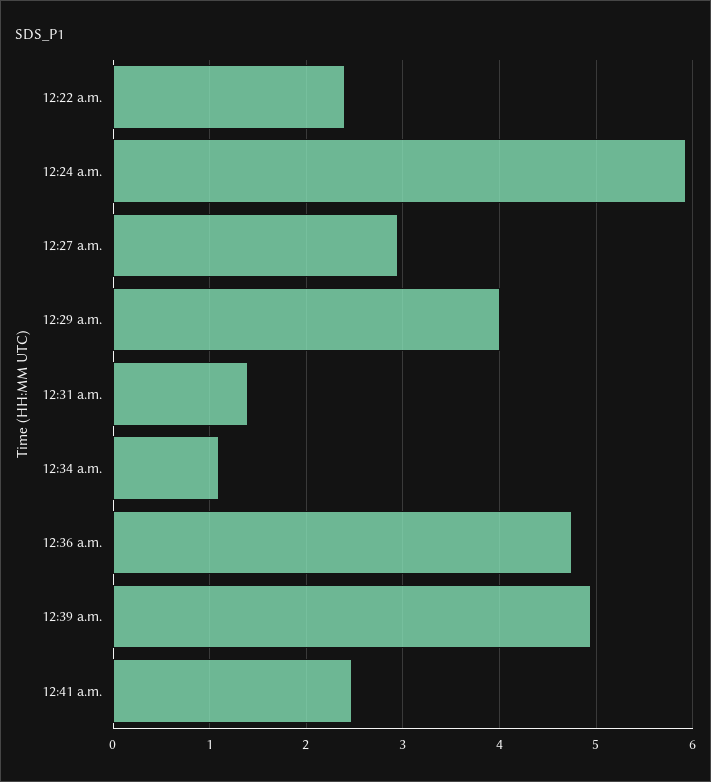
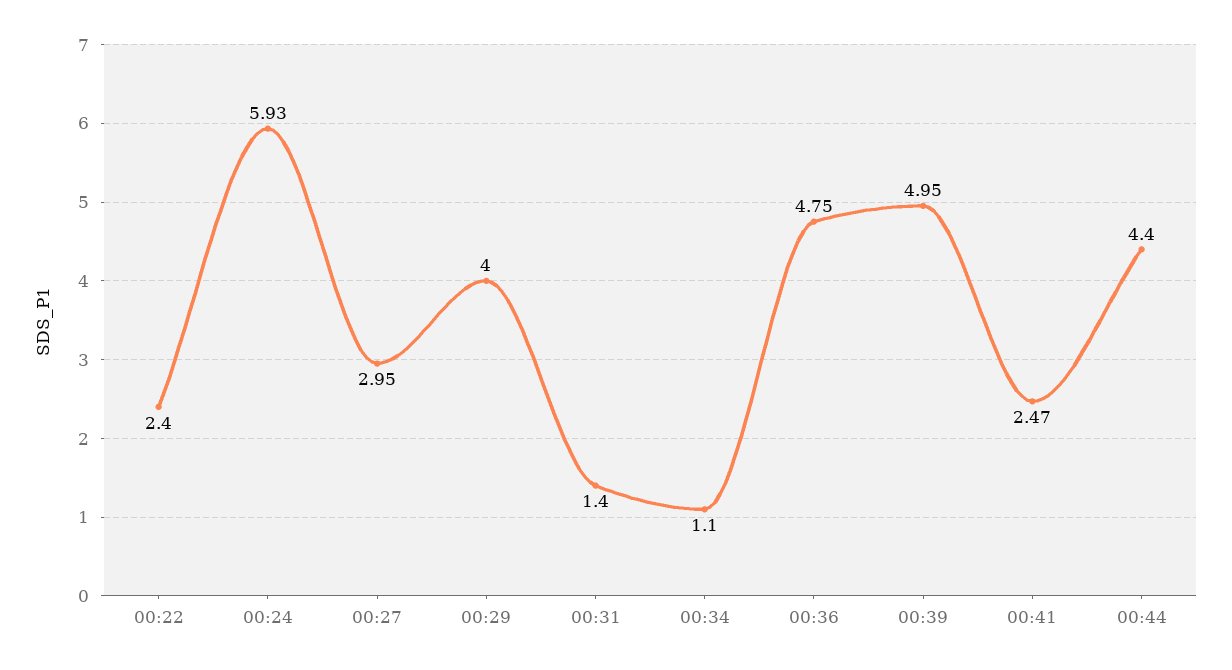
00:44: none -> 4.4

